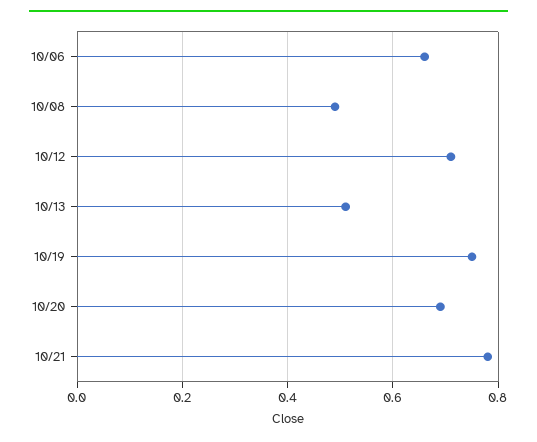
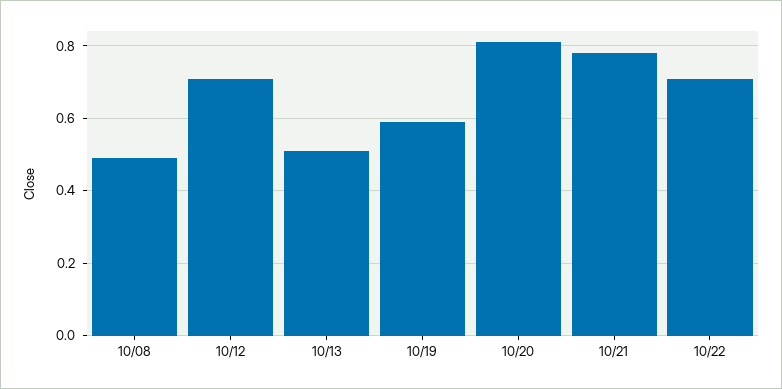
10/06: 0.65 -> none
10/19: 0.75 -> 0.6
10/20: 0.7 -> 0.8
10/22: none -> 0.7

